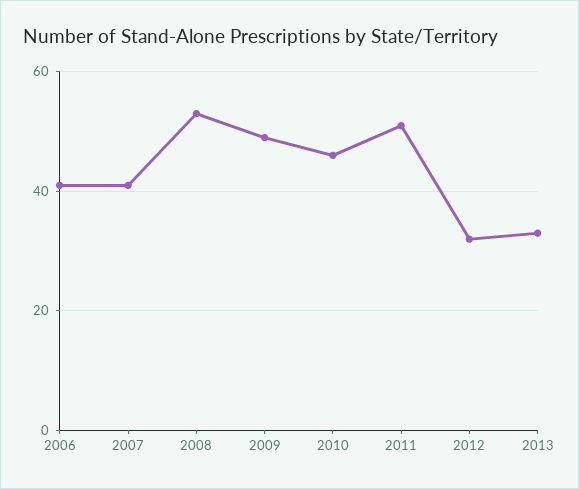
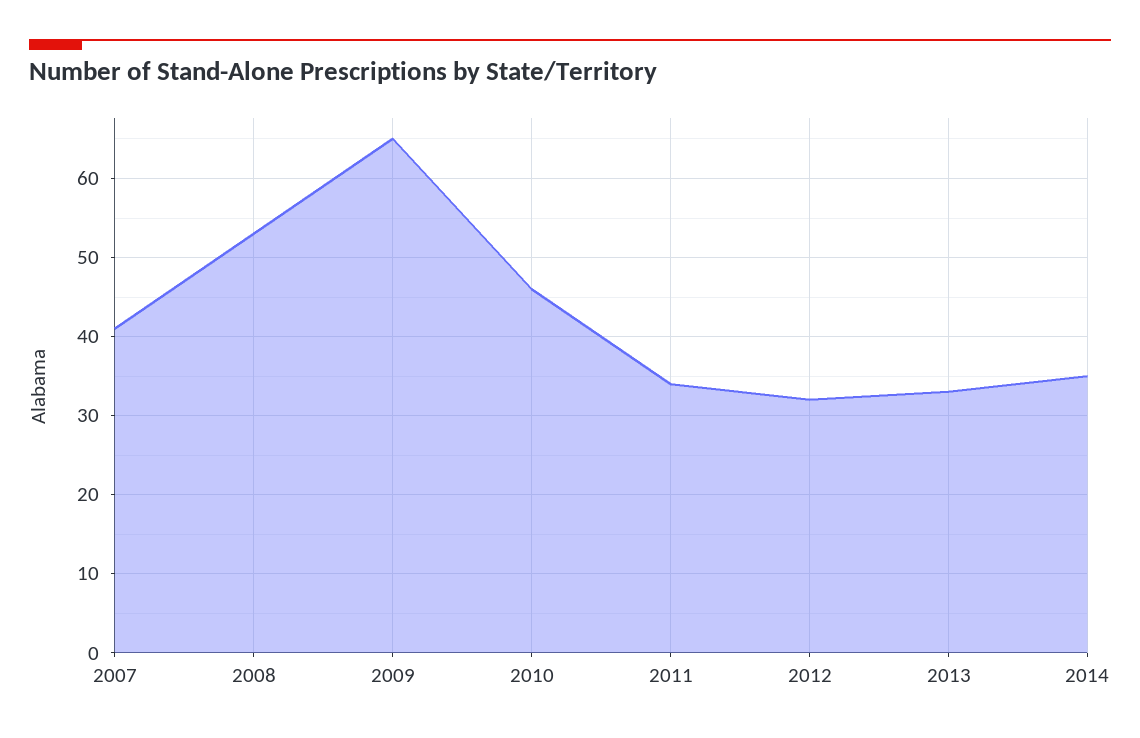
2006: 40 -> none
2009: 50 -> 65
2011: 50 -> 34
2014: none -> 35

